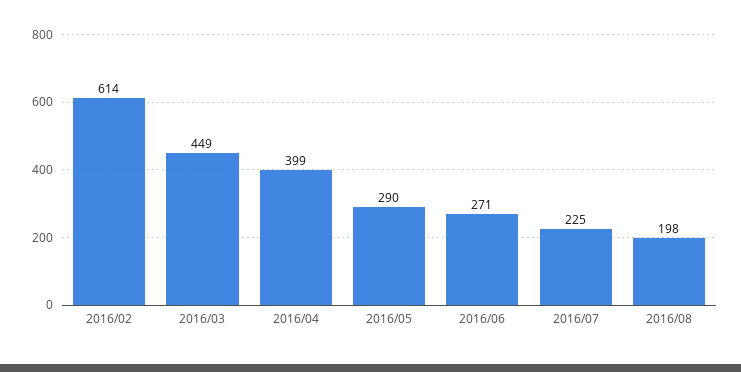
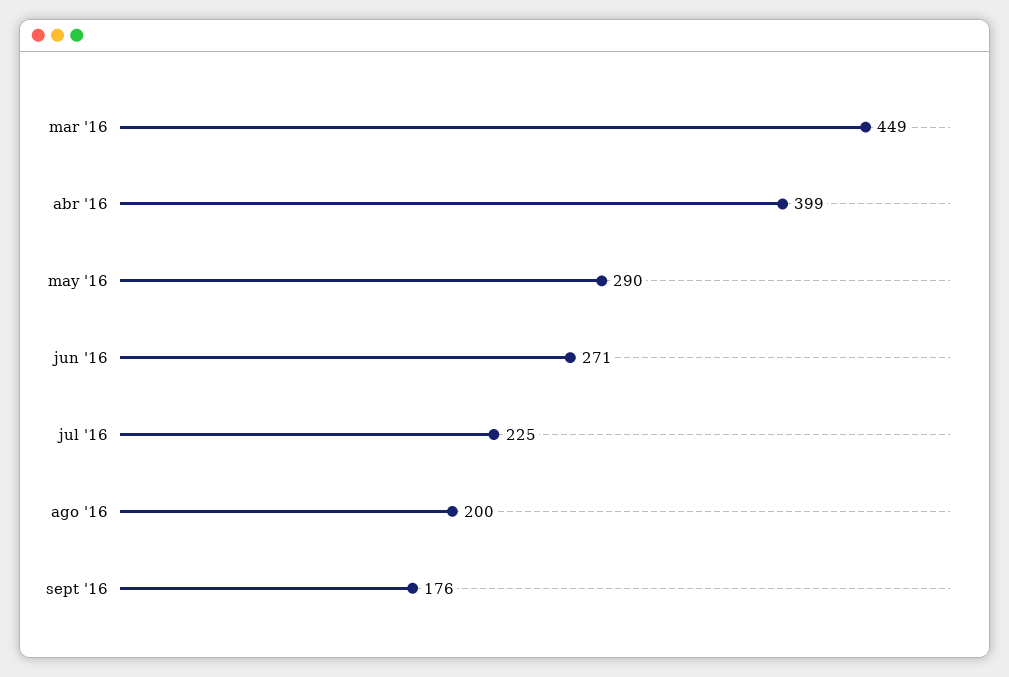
2016/02: 614 -> none
2016/08: 198 -> 200
sept '16: none -> 176

